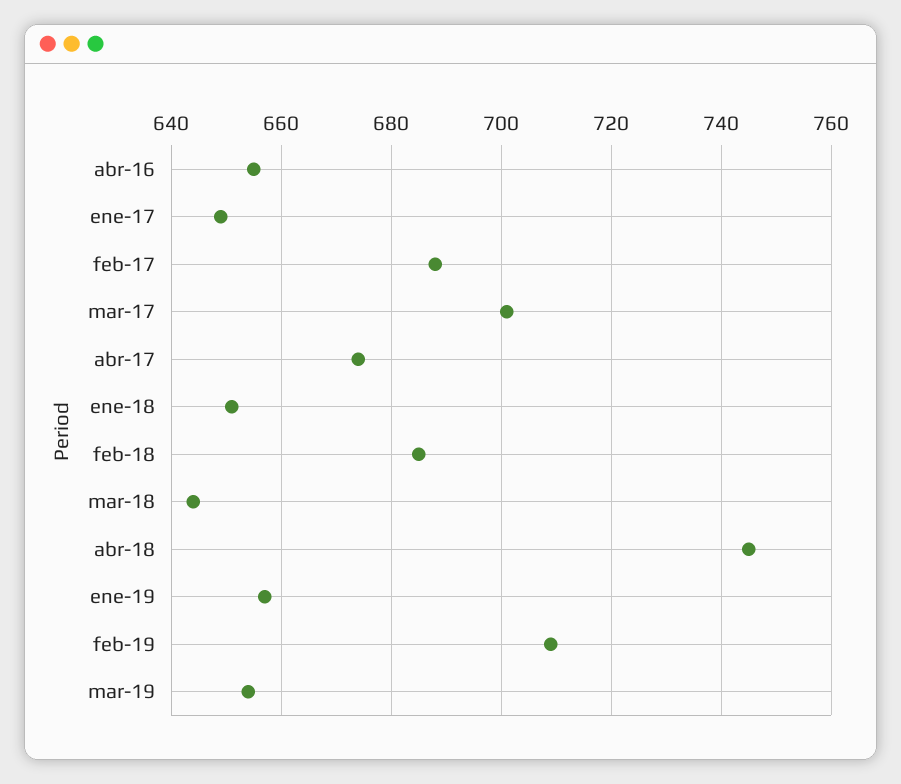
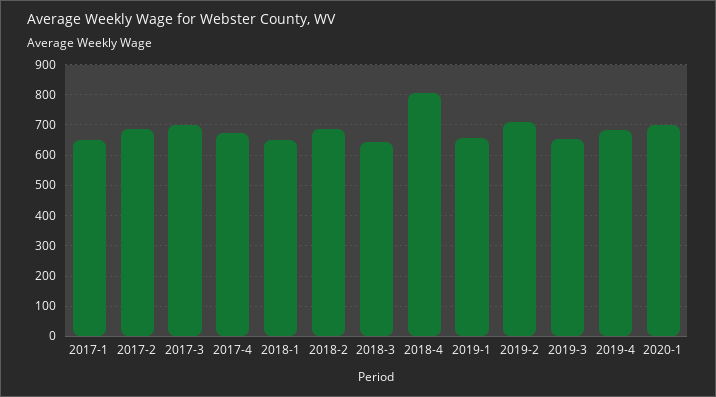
abr-16: 655 -> none
abr-18: 745 -> 800
2019-4: none -> 680
2020-1: none -> 700

